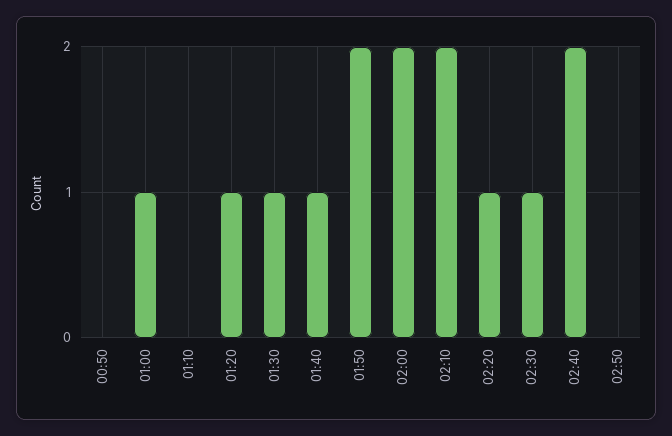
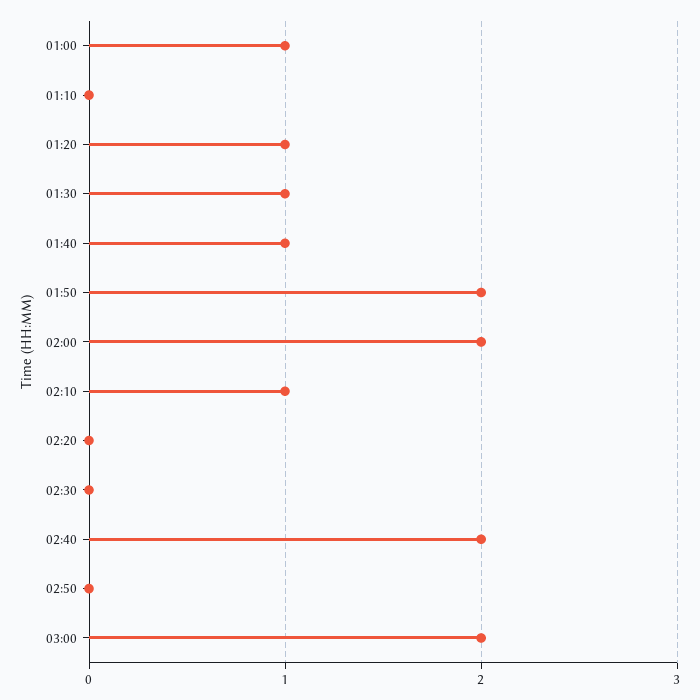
00:50: 0 -> none
02:10: 2 -> 1
02:20: 1 -> 0
02:30: 1 -> 0
03:00: none -> 2

